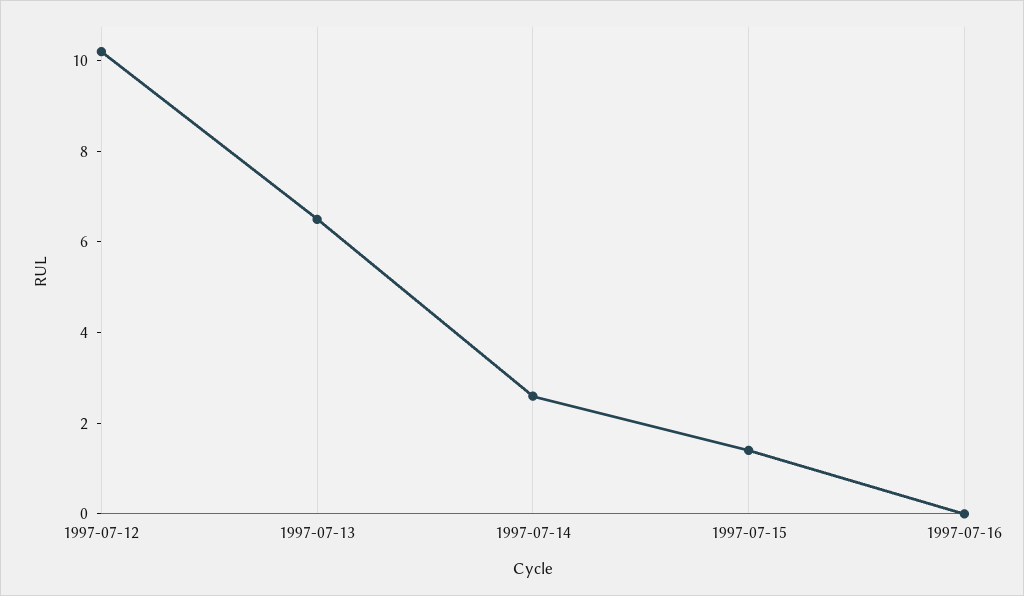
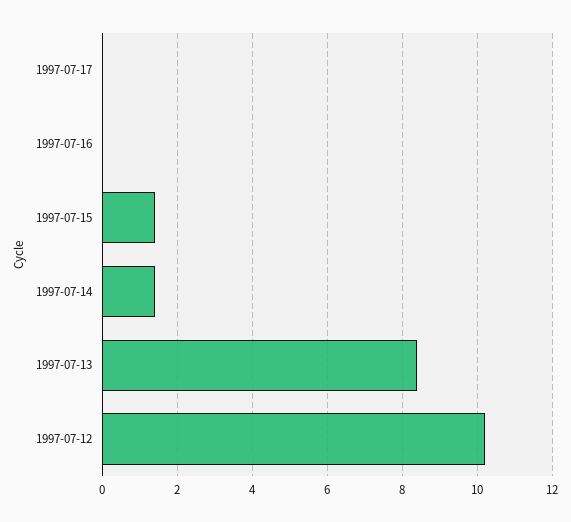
1997-07-13: 6.5 -> 8.5
1997-07-14: 2.5 -> 1.5
1997-07-17: none -> 0

